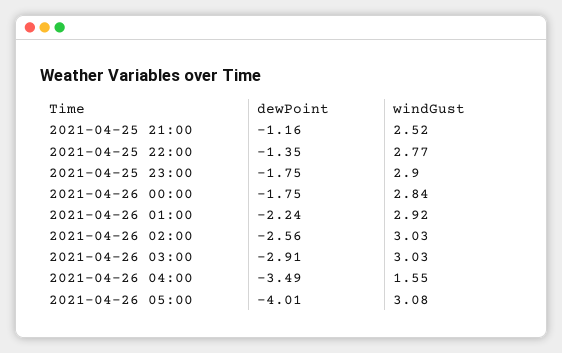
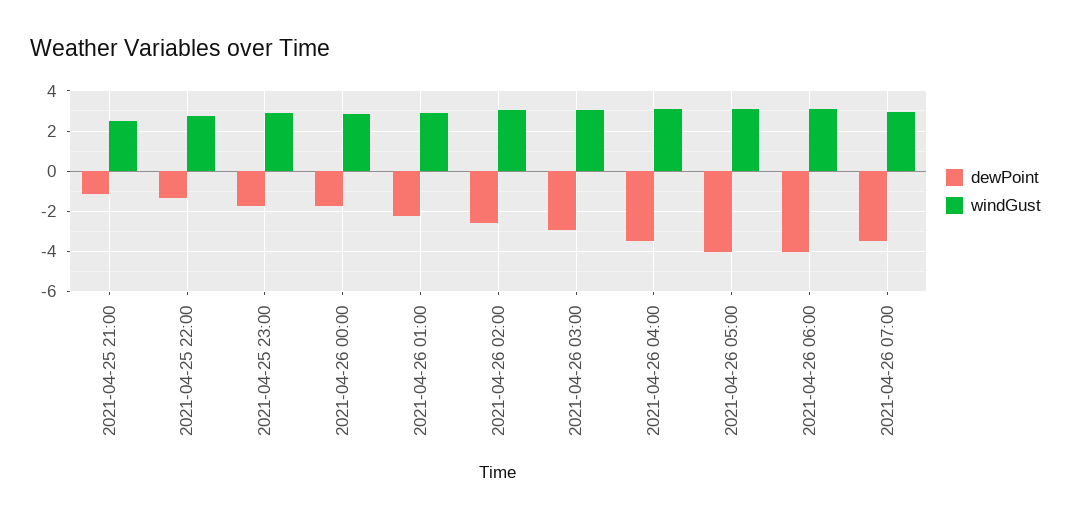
windGust, 2021-04-26 04:00: 1.55 -> 3
dewPoint, 2021-04-26 06:00: none -> -4
windGust, 2021-04-26 06:00: none -> 3
dewPoint, 2021-04-26 07:00: none -> -3.5
windGust, 2021-04-26 07:00: none -> 3

